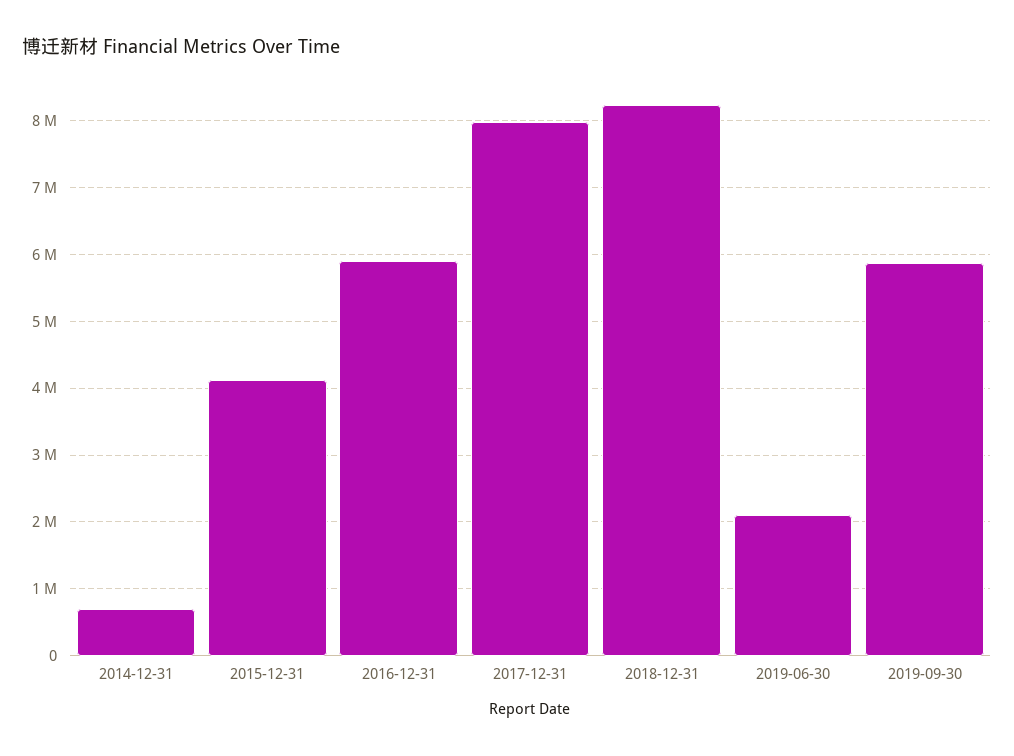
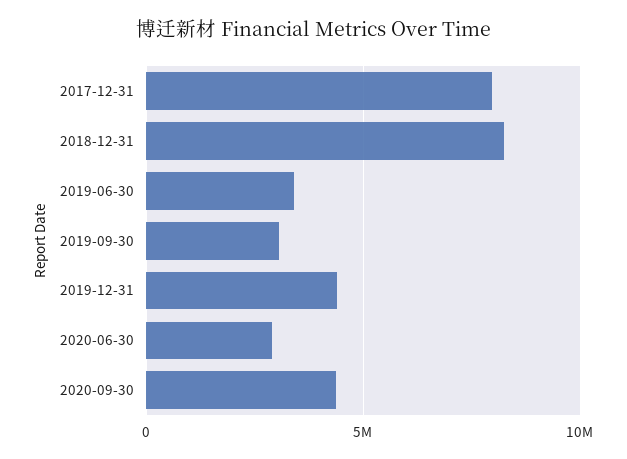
2014-12-31: 700000 -> none
2015-12-31: 4100000 -> none
2016-12-31: 5900000 -> none
2019-06-30: 2100000 -> 3500000
2019-09-30: 5900000 -> 3000000
2019-12-31: none -> 4500000
2020-06-30: none -> 3000000
2020-09-30: none -> 4500000

